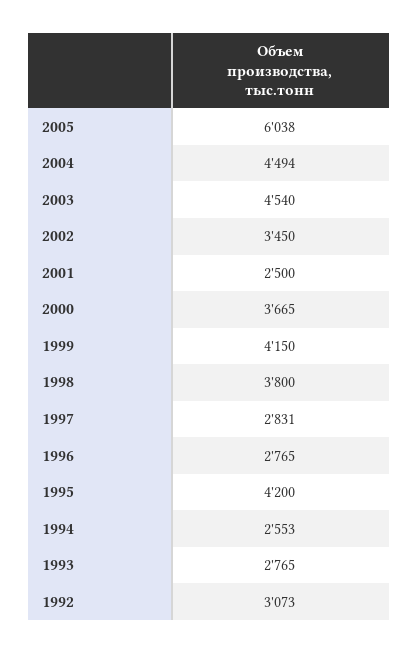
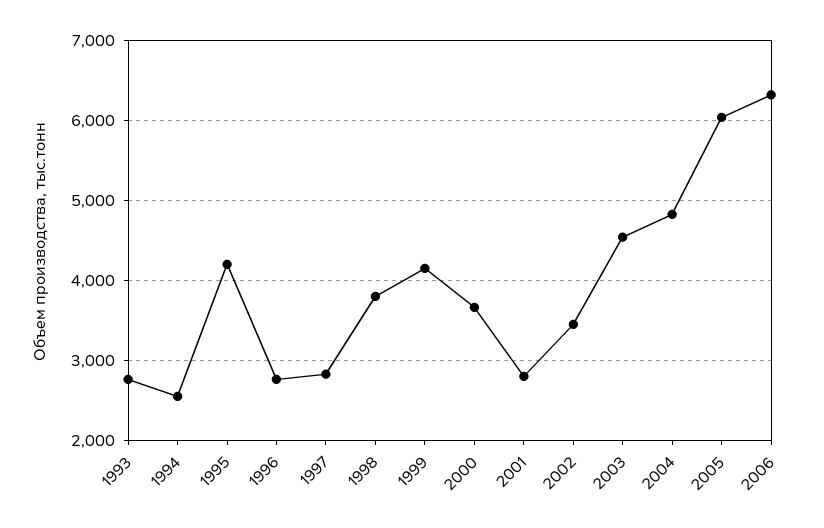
2004: 4494 -> 4800
2001: 2500 -> 2800
1992: 3073 -> none
2006: none -> 6300

